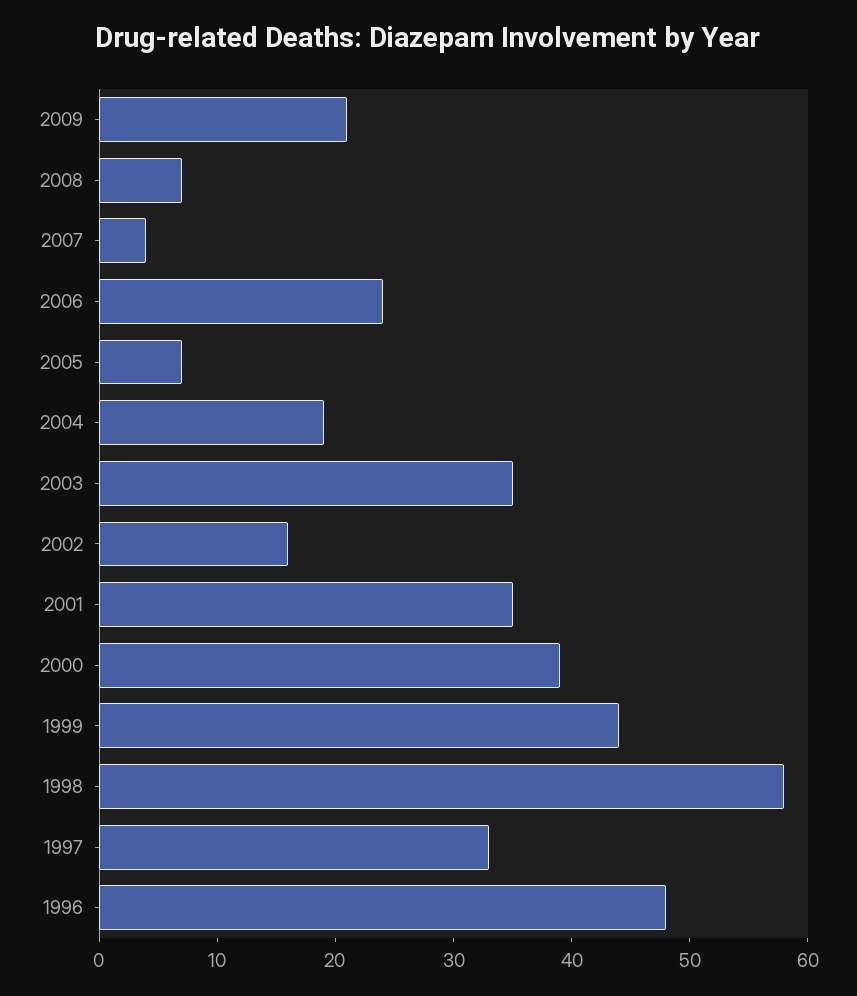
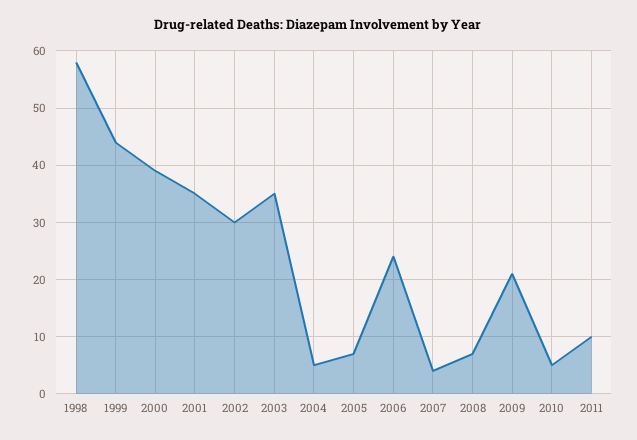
2004: 19 -> 5
2002: 16 -> 30
1997: 33 -> none
1996: 48 -> none
2010: none -> 5
2011: none -> 10

